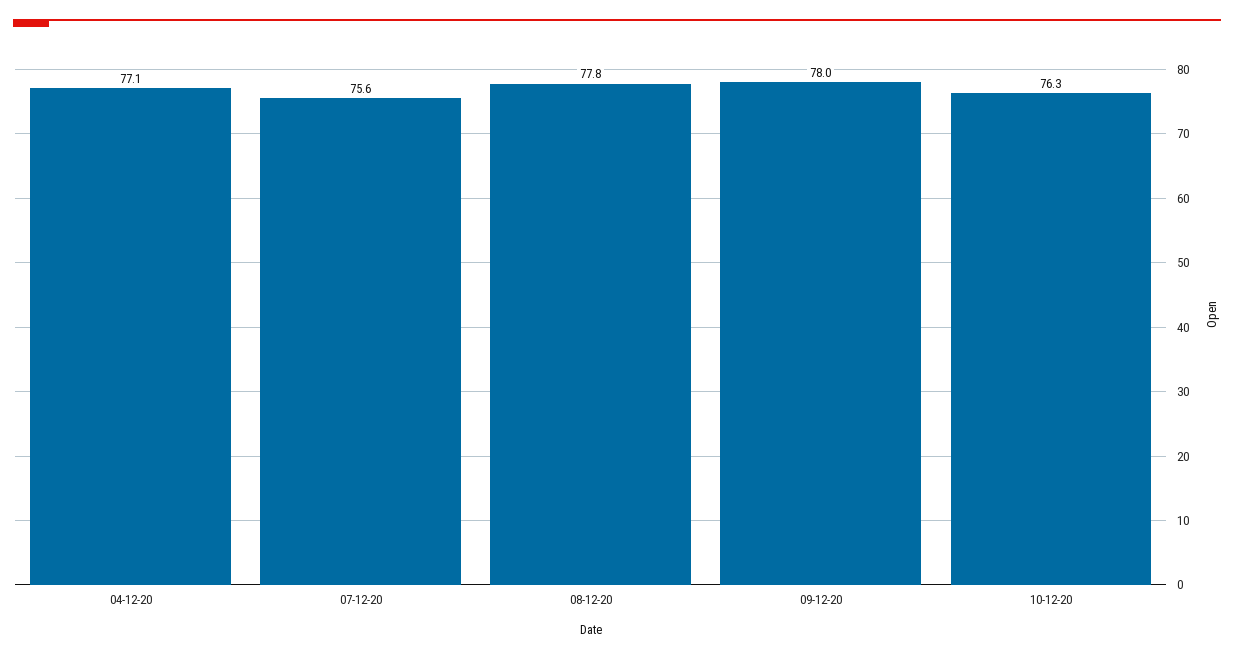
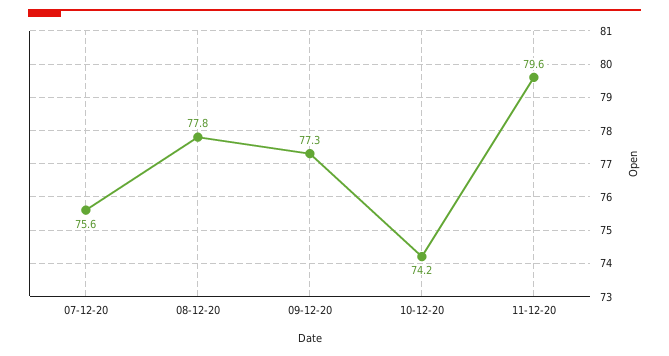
04-12-20: 77.1 -> none
09-12-20: 78 -> 77.3
10-12-20: 76.3 -> 74.2
11-12-20: none -> 79.6

